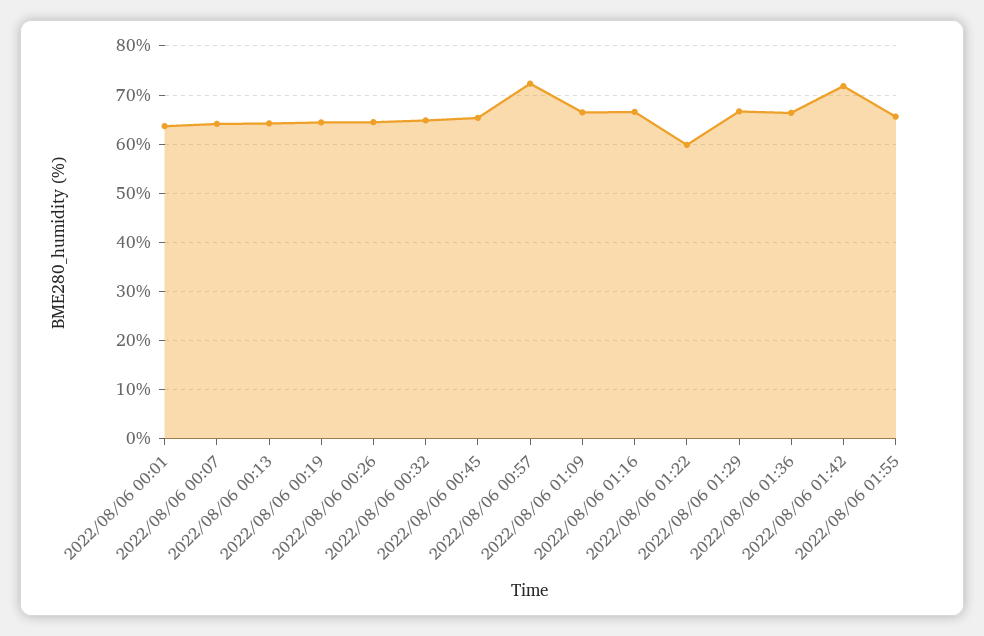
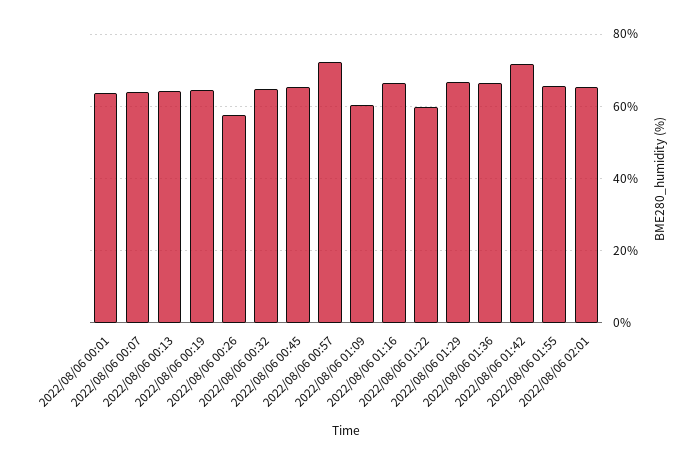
2022/08/06 00:26: 64 -> 58
2022/08/06 01:09: 66 -> 60
2022/08/06 02:01: none -> 66

